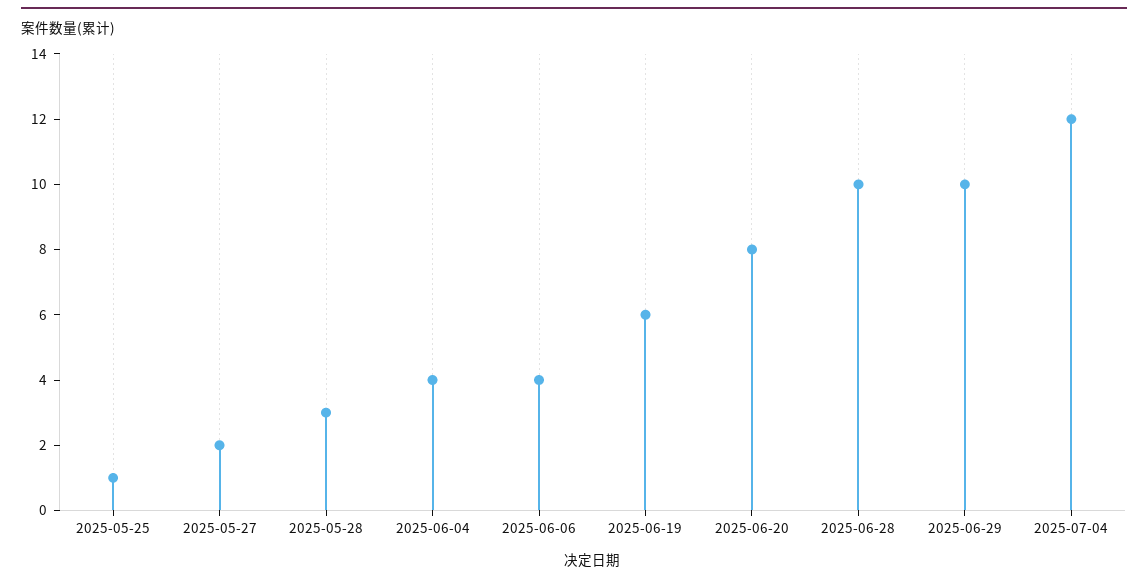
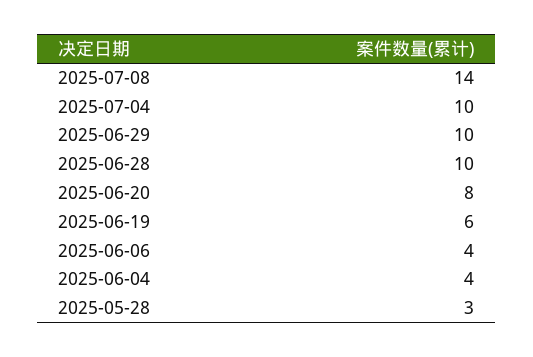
2025-05-25: 1 -> none
2025-05-27: 2 -> none
2025-07-04: 12 -> 10
2025-07-08: none -> 14

